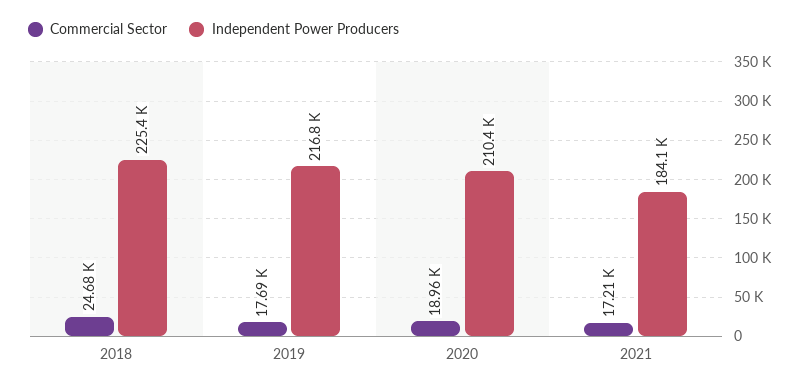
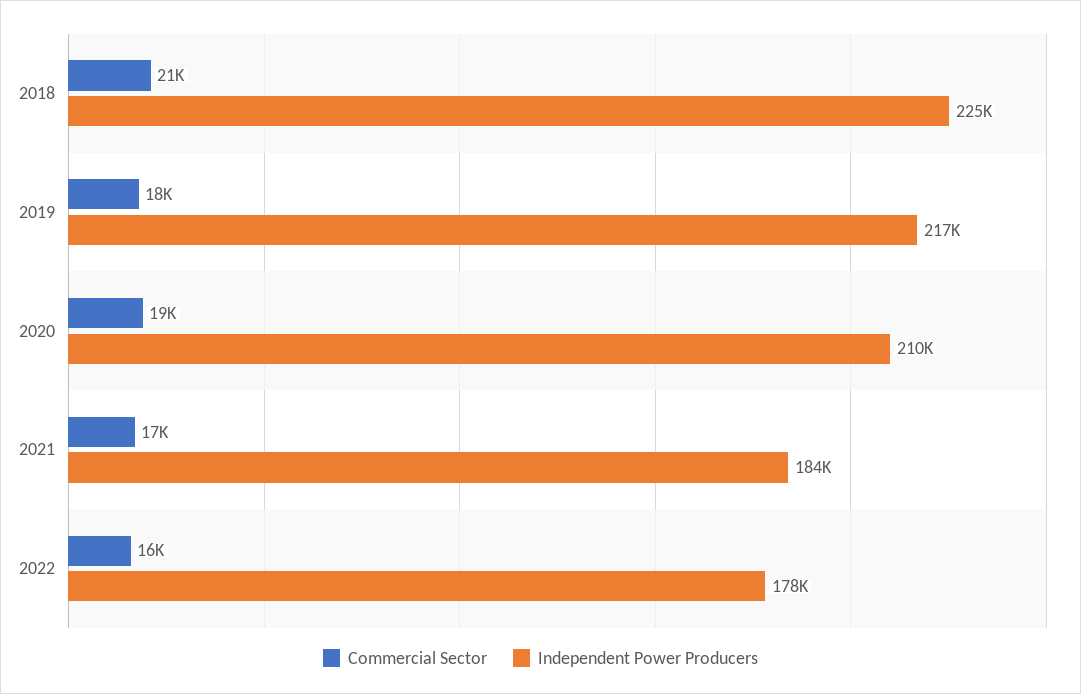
Commercial Sector, 2018: 24680 -> 21000
Commercial Sector, 2022: none -> 16000
Independent Power Producers, 2022: none -> 178000

